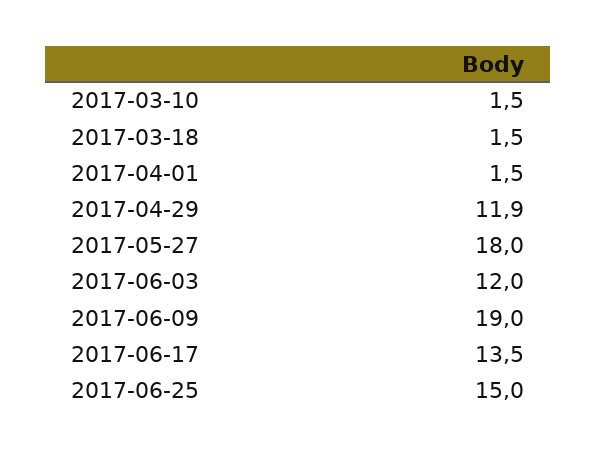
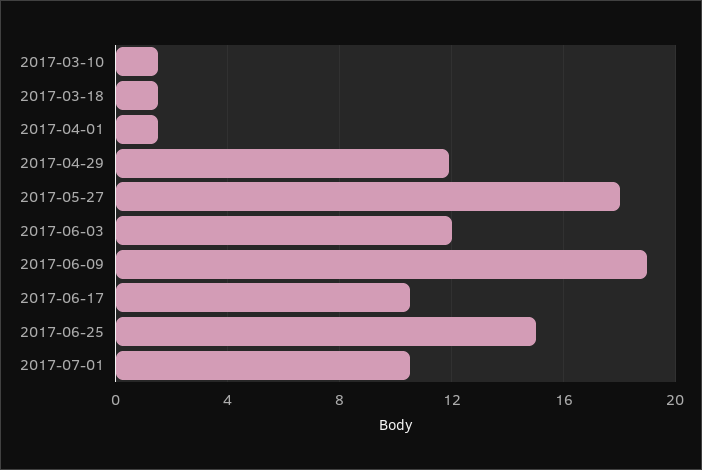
2017-06-17: 13.5 -> 10.5
2017-07-01: none -> 10.5

